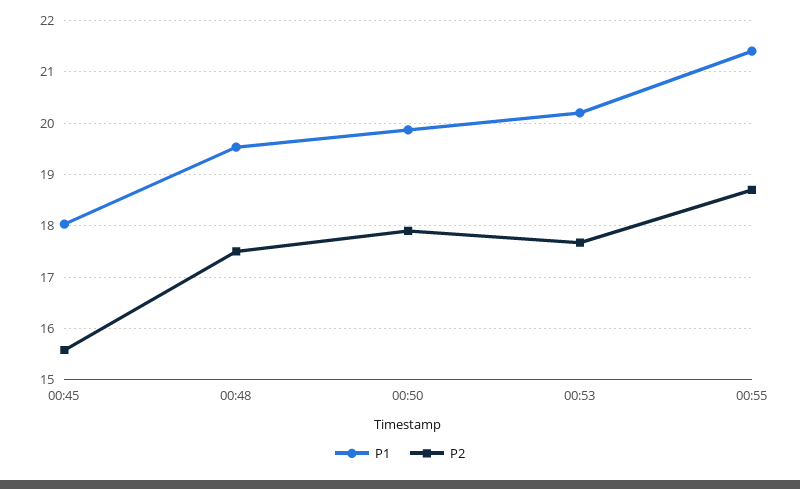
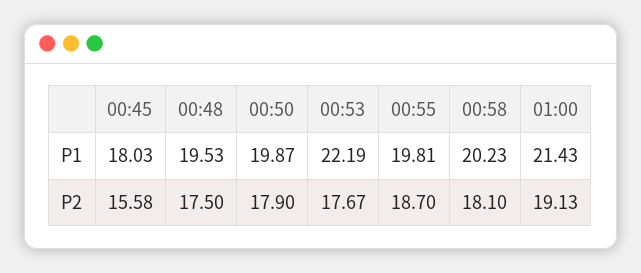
P1, 00:53: 20.2 -> 22.19
P1, 00:55: 21.4 -> 19.81
P1, 00:58: none -> 20.23
P1, 01:00: none -> 21.43
P2, 00:58: none -> 18.1
P2, 01:00: none -> 19.13

